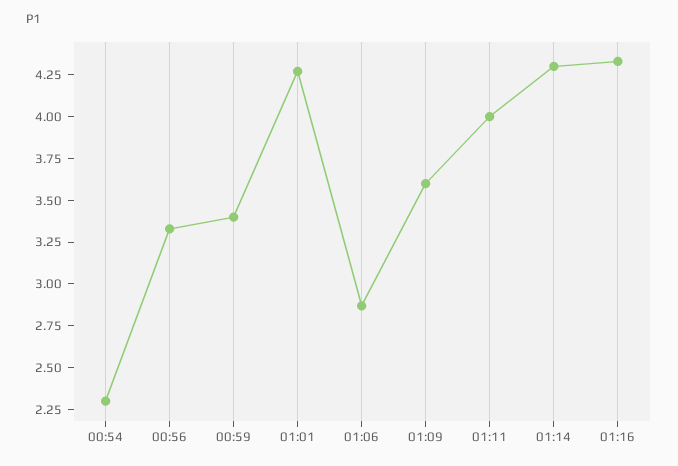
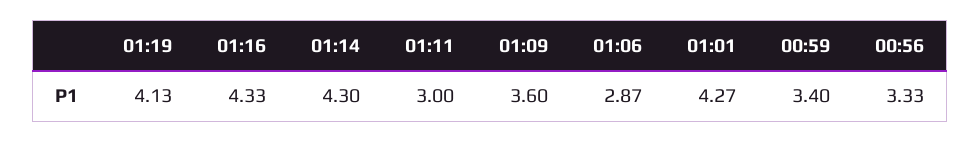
00:54: 2.3 -> none
01:11: 4 -> 3
01:19: none -> 4.13

